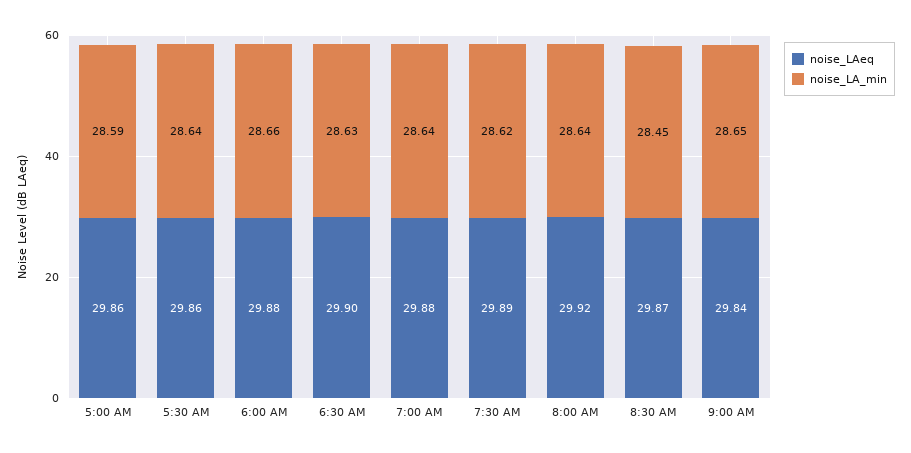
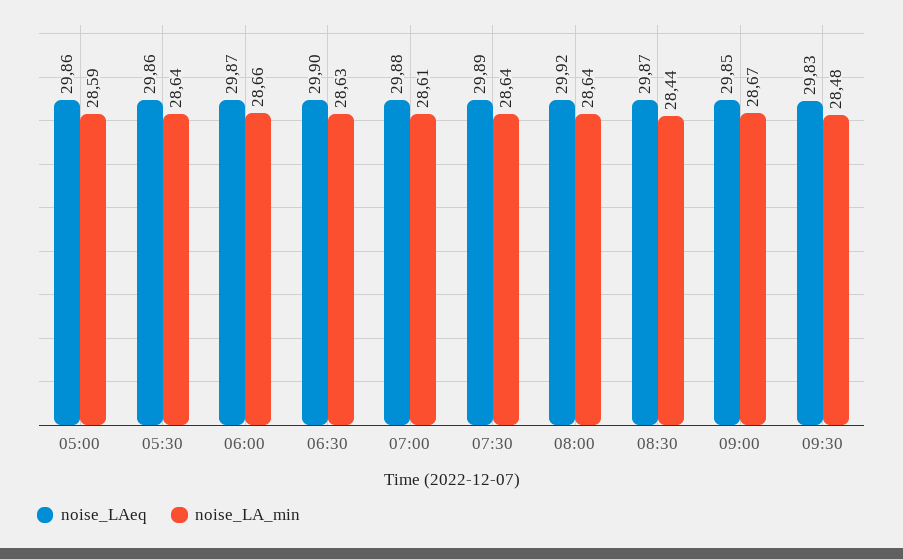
noise_LAeq, 6:00 AM: 29.88 -> 29.87
noise_LA_min, 7:00 AM: 28.64 -> 28.61
noise_LA_min, 7:30 AM: 28.62 -> 28.64
noise_LA_min, 8:30 AM: 28.45 -> 28.44
noise_LAeq, 9:00 AM: 29.84 -> 29.85
noise_LA_min, 9:00 AM: 28.65 -> 28.67
noise_LAeq, 09:30: none -> 29.83
noise_LA_min, 09:30: none -> 28.48

